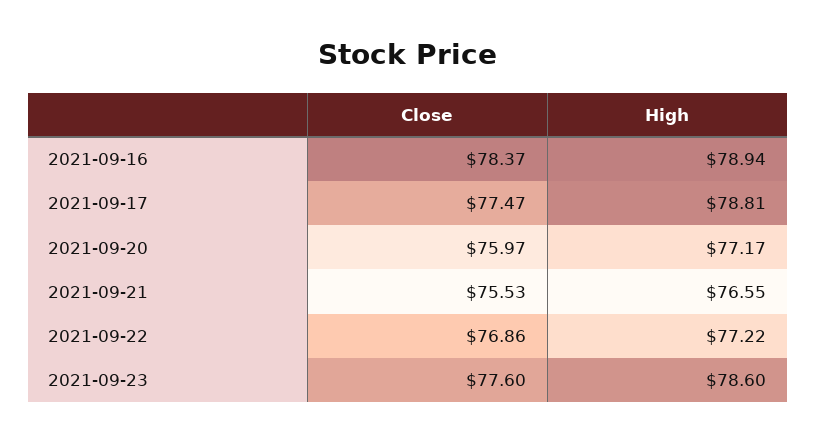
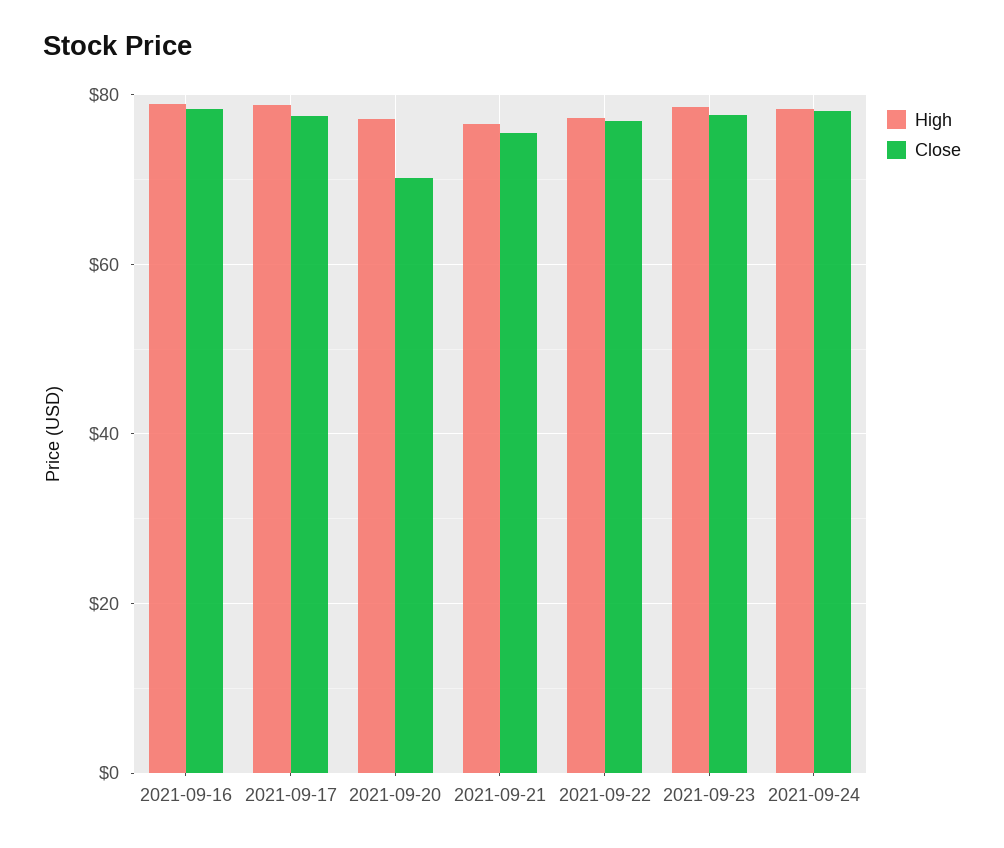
Close, 2021-09-20: 75.97 -> 70
High, 2021-09-24: none -> 78
Close, 2021-09-24: none -> 78

